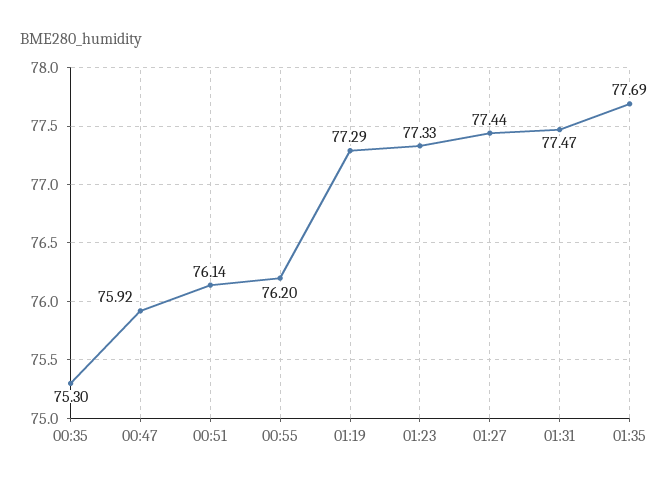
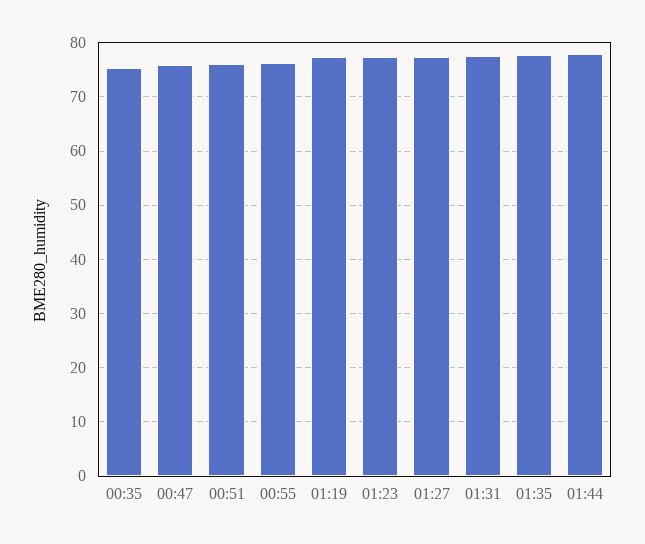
01:44: none -> 78

